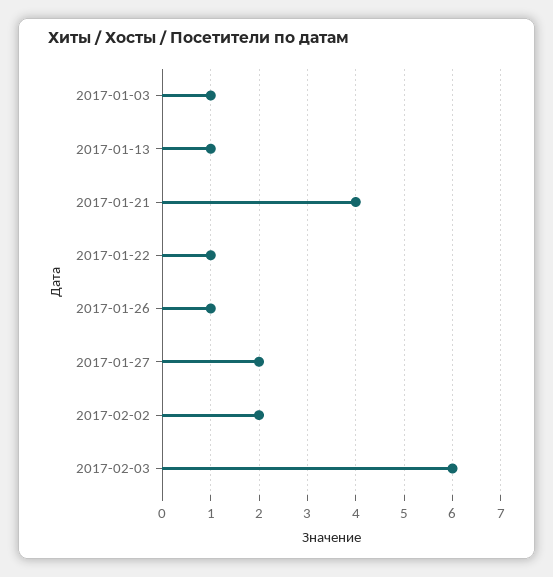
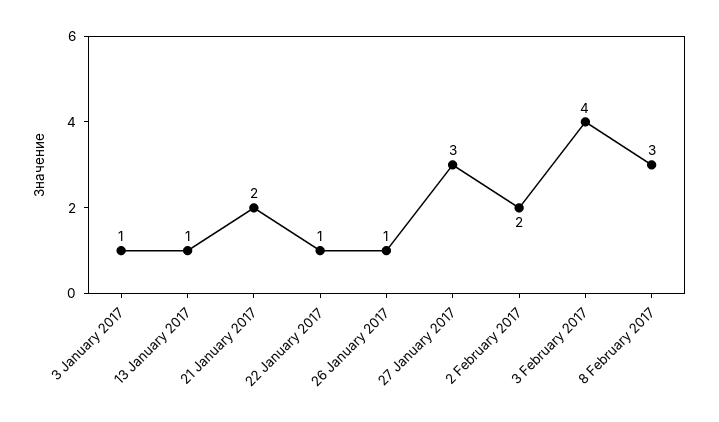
2017-01-21: 4 -> 2
2017-01-27: 2 -> 3
2017-02-03: 6 -> 4
8 February 2017: none -> 3

